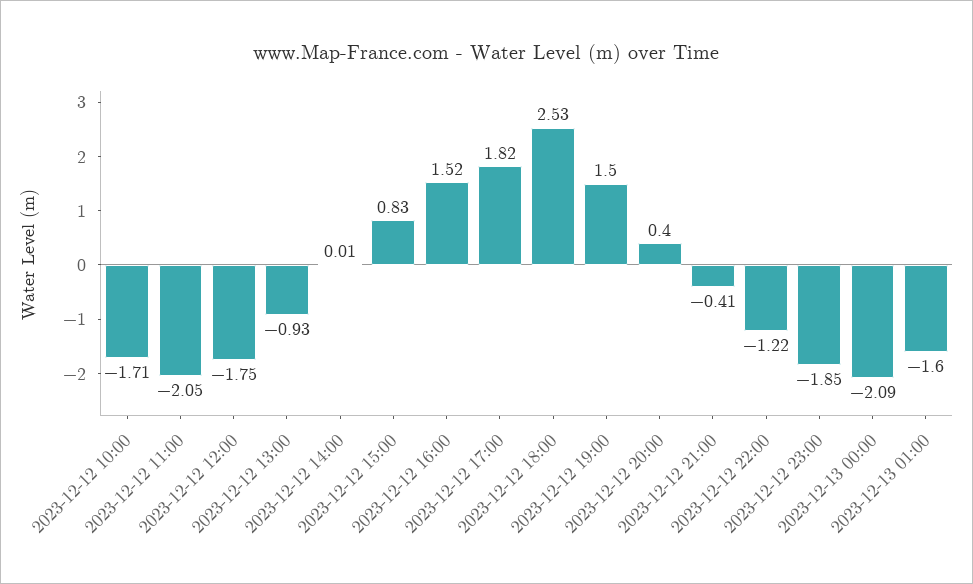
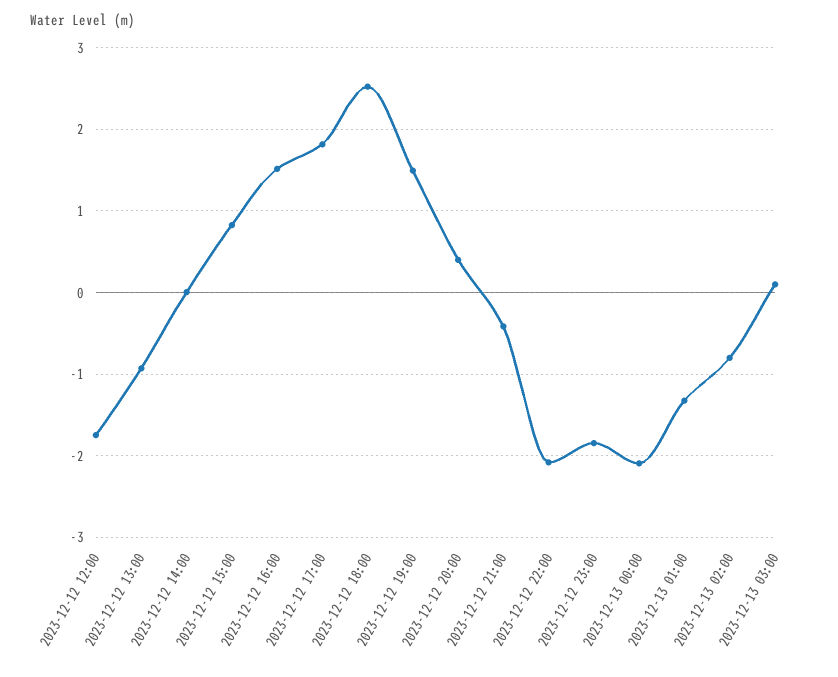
2023-12-12 10:00: -1.71 -> none
2023-12-12 11:00: -2.05 -> none
2023-12-12 22:00: -1.22 -> -2.1
2023-12-13 01:00: -1.6 -> -1.3
2023-12-13 02:00: none -> -0.8
2023-12-13 03:00: none -> 0.1

